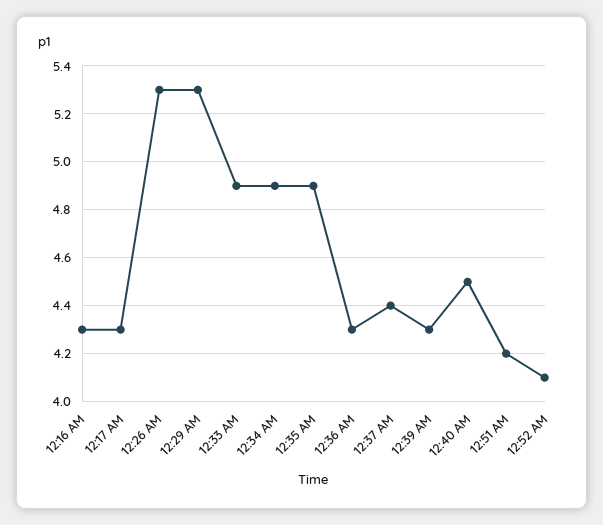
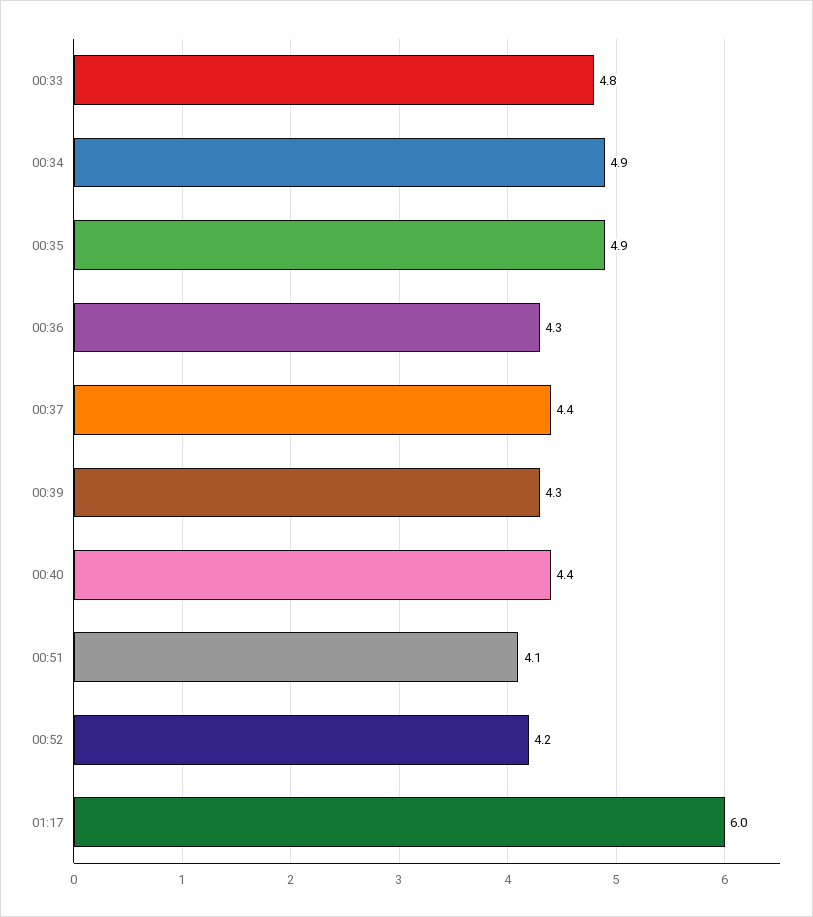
12:16 AM: 4.3 -> none
12:17 AM: 4.3 -> none
12:26 AM: 5.3 -> none
12:29 AM: 5.3 -> none
12:33 AM: 4.9 -> 4.8
12:40 AM: 4.5 -> 4.4
12:51 AM: 4.2 -> 4.1
12:52 AM: 4.1 -> 4.2
01:17: none -> 6

